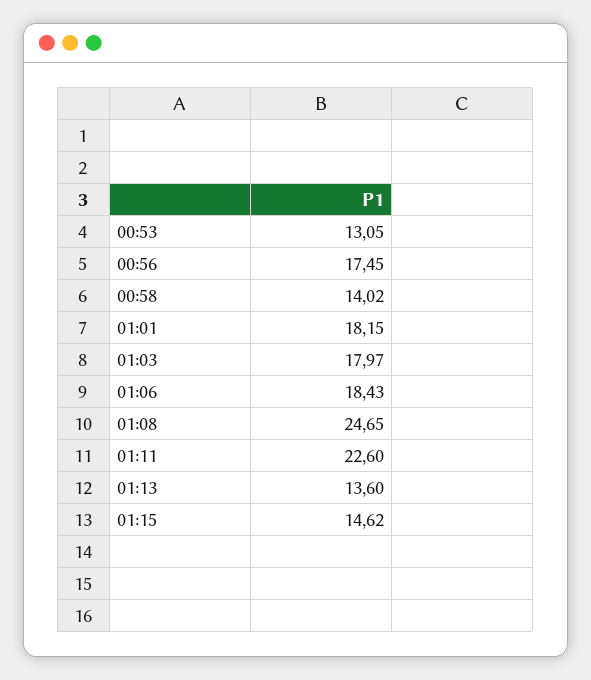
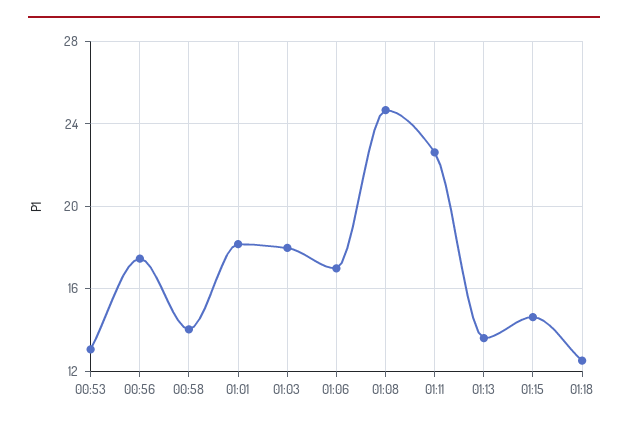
01:06: 18.43 -> 17
01:18: none -> 12.5

